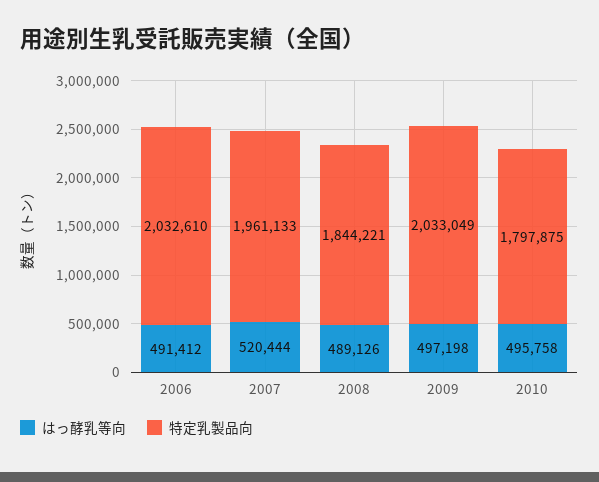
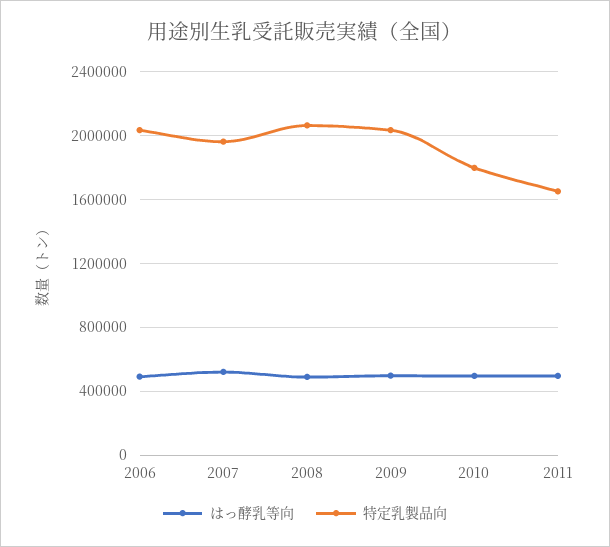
特定乳製品向, 2008: 1844221 -> 2050000
はっ酵乳等向, 2011: none -> 500000
特定乳製品向, 2011: none -> 1650000

